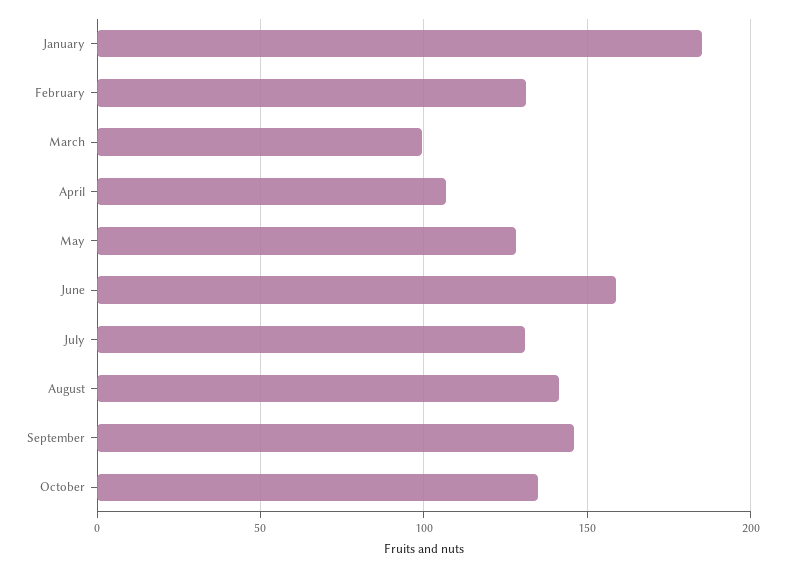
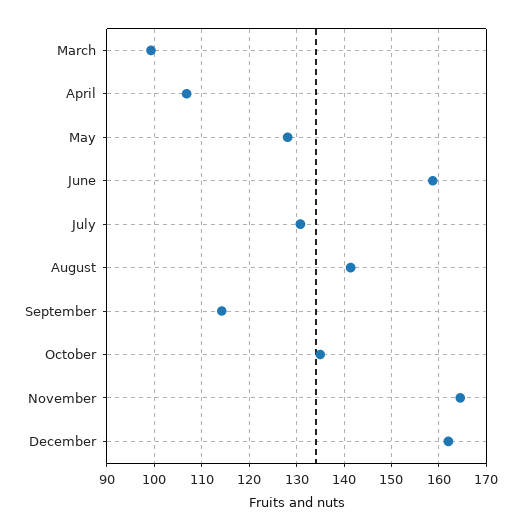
January: 185 -> none
February: 130 -> none
September: 145 -> 114
November: none -> 164
December: none -> 162

